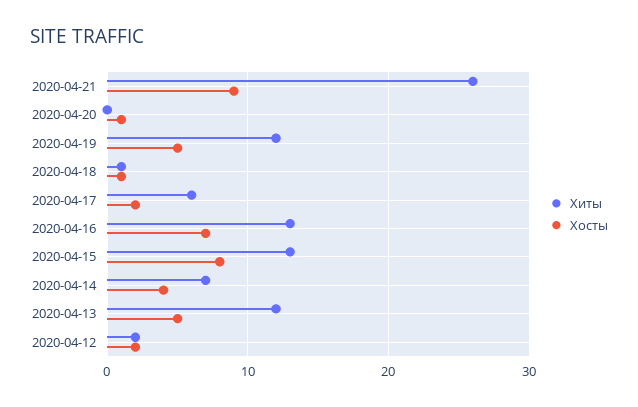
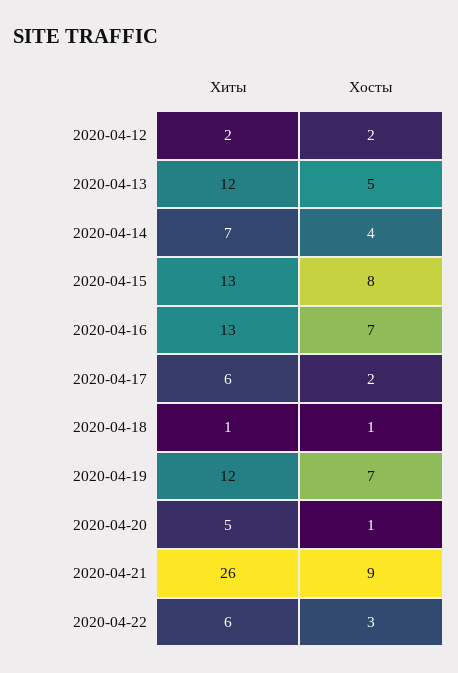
Хиты, 2020-04-20: 0 -> 5
Хосты, 2020-04-19: 5 -> 7
Хиты, 2020-04-22: none -> 6
Хосты, 2020-04-22: none -> 3

